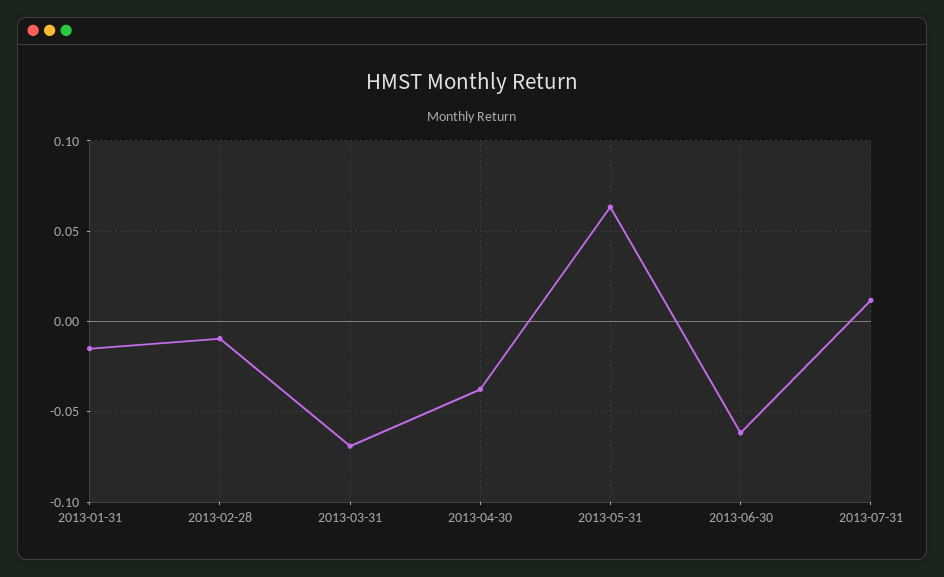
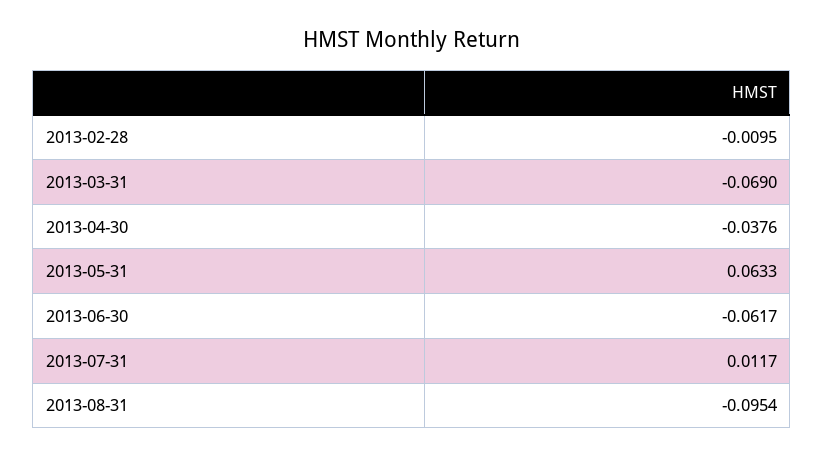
2013-01-31: -0.015 -> none
2013-08-31: none -> -0.0954

